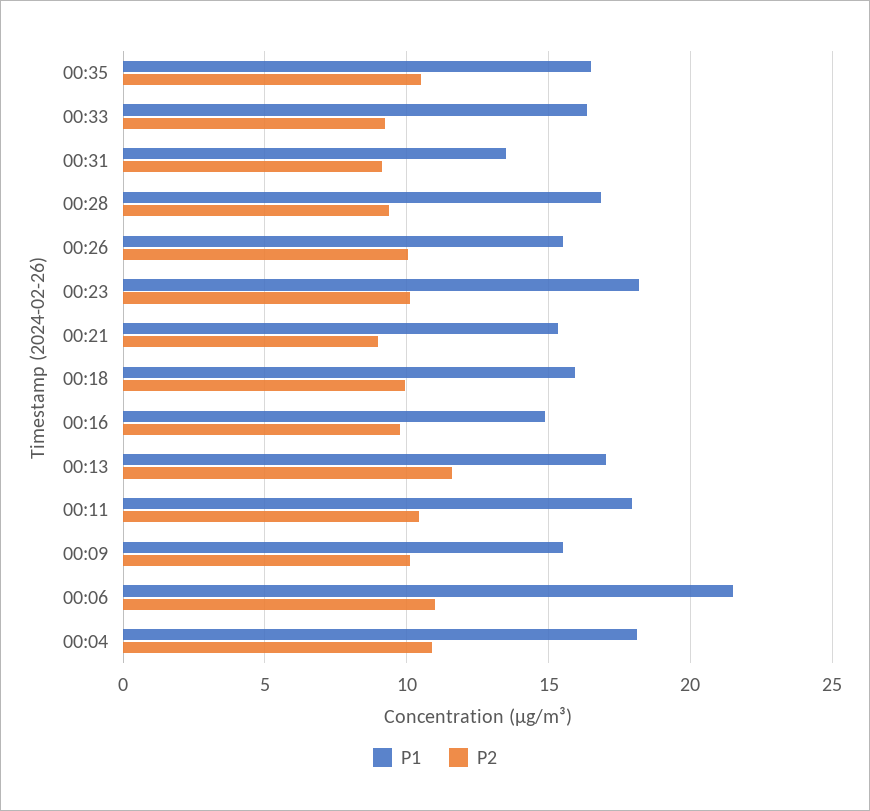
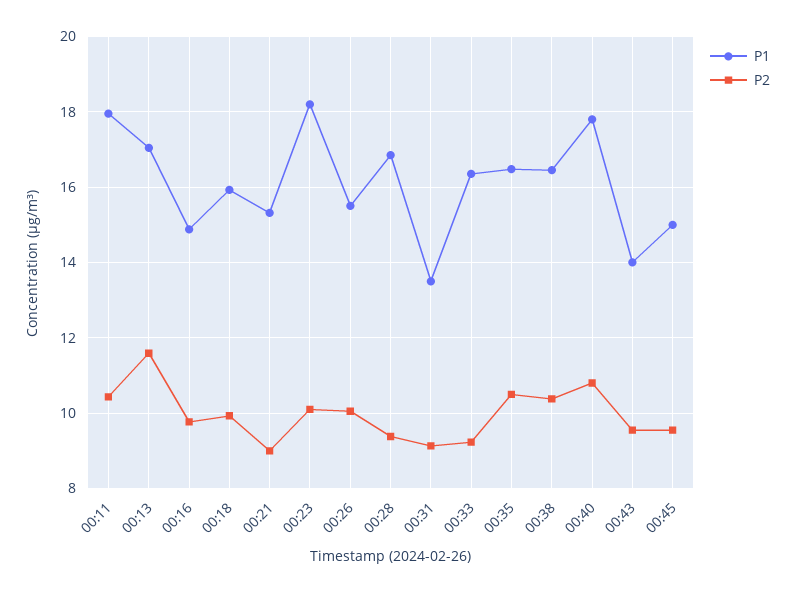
P1, 00:09: 15.5 -> none
P2, 00:09: 10 -> none
P1, 00:06: 21.5 -> none
P2, 00:06: 11 -> none
P1, 00:04: 18 -> none
P2, 00:04: 11 -> none
P1, 00:38: none -> 16.4
P2, 00:38: none -> 10.4
P1, 00:40: none -> 17.8
P2, 00:40: none -> 10.8
P1, 00:43: none -> 14
P2, 00:43: none -> 9.6
P1, 00:45: none -> 15
P2, 00:45: none -> 9.6

